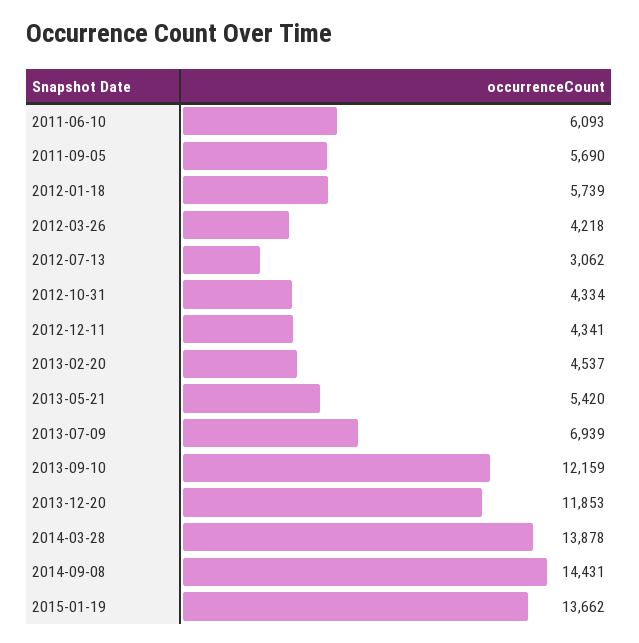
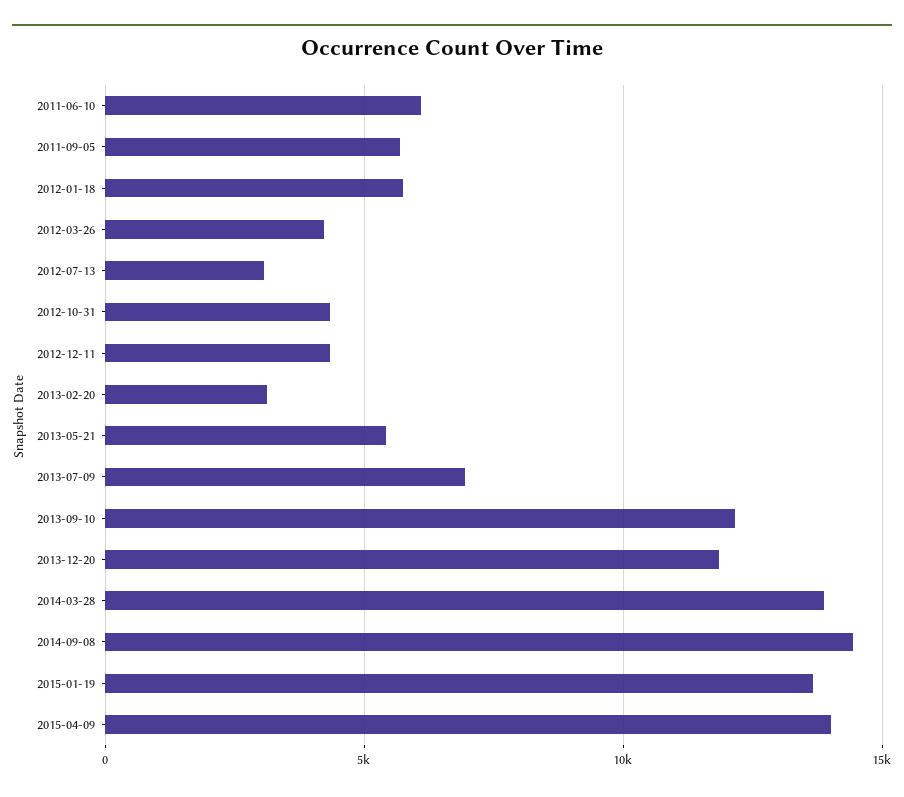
2013-02-20: 4537 -> 3000
2015-04-09: none -> 14000

